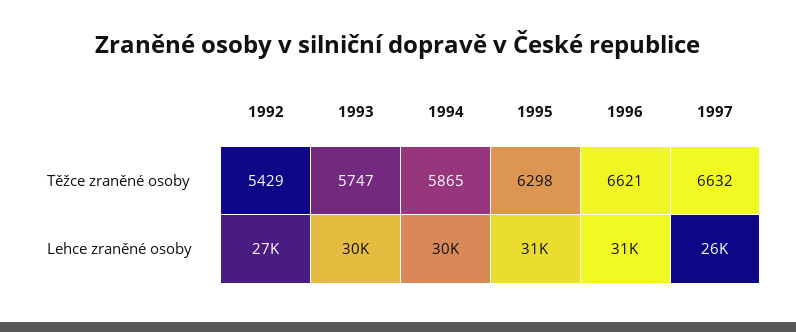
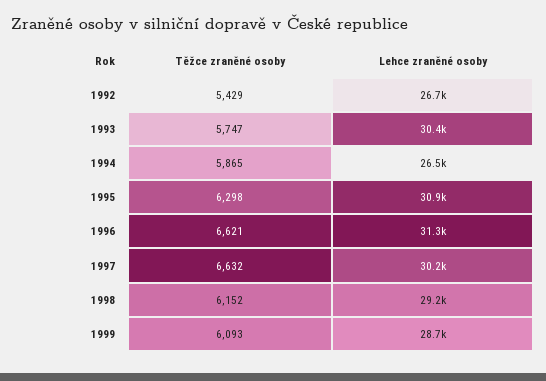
1994, Lehce zraněné osoby: 30000 -> 26500
1997, Lehce zraněné osoby: 26000 -> 30200
1998, Těžce zraněné osoby: none -> 6152
1998, Lehce zraněné osoby: none -> 29200
1999, Těžce zraněné osoby: none -> 6093
1999, Lehce zraněné osoby: none -> 28700

